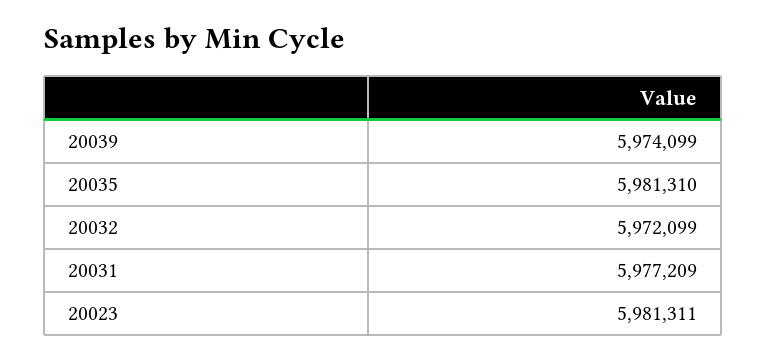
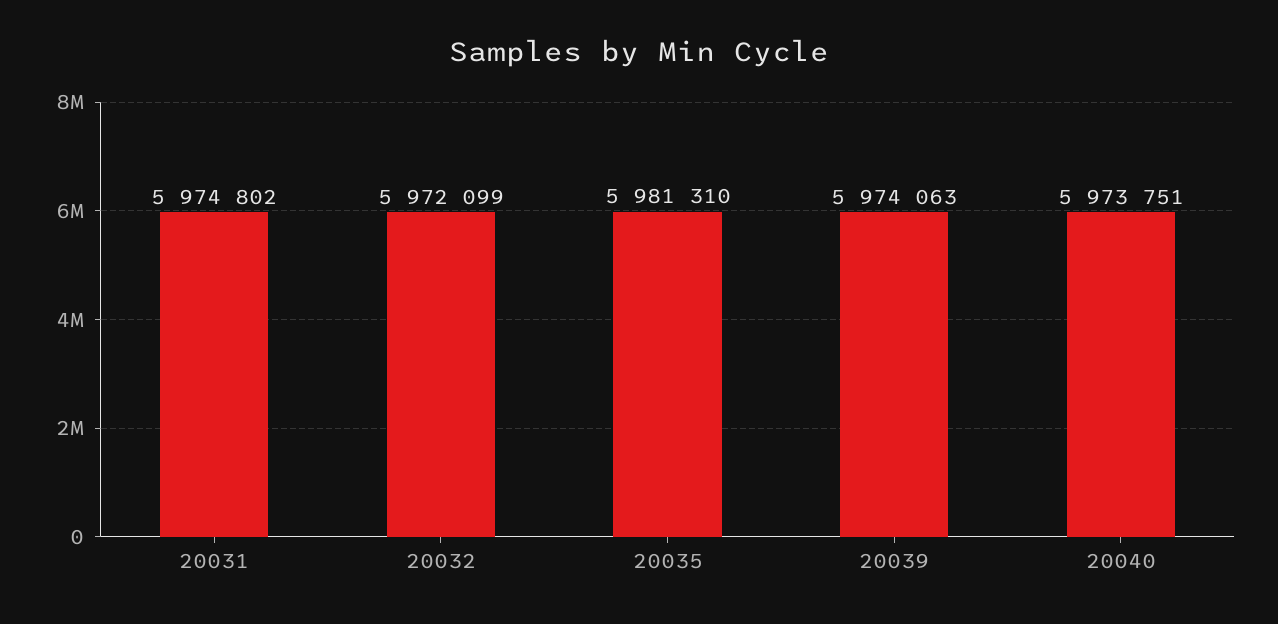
20039: 5974099 -> 5974063
20031: 5977209 -> 5974802
20023: 5981311 -> none
20040: none -> 5973751

